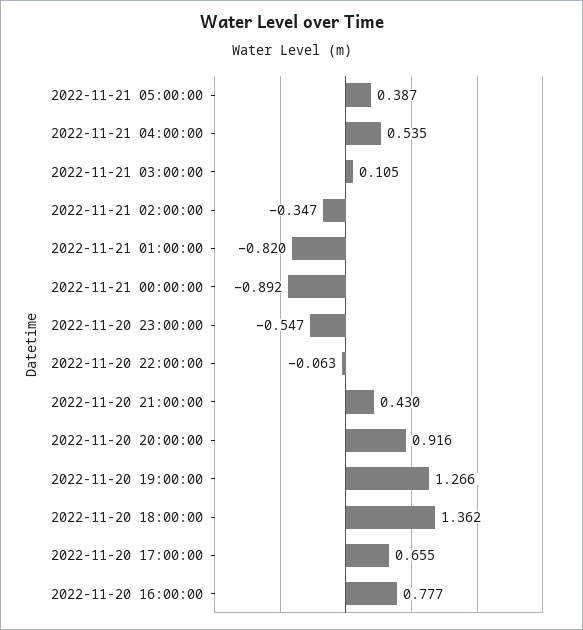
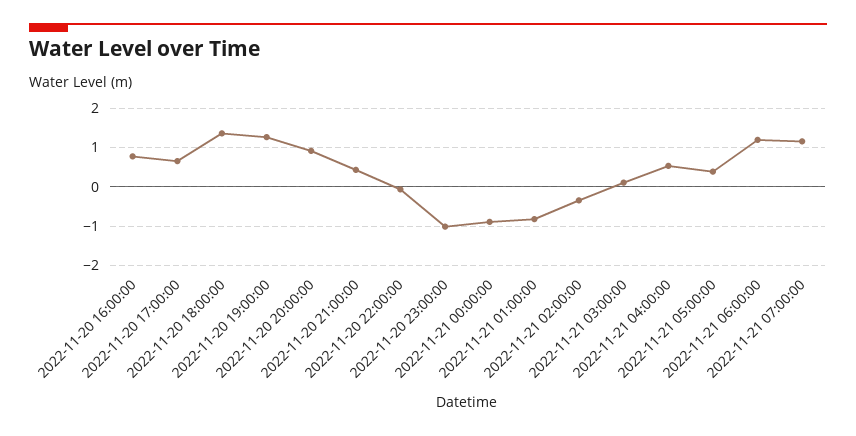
2022-11-20 23:00:00: -0.547 -> -1
2022-11-21 06:00:00: none -> 1.2
2022-11-21 07:00:00: none -> 1.2

